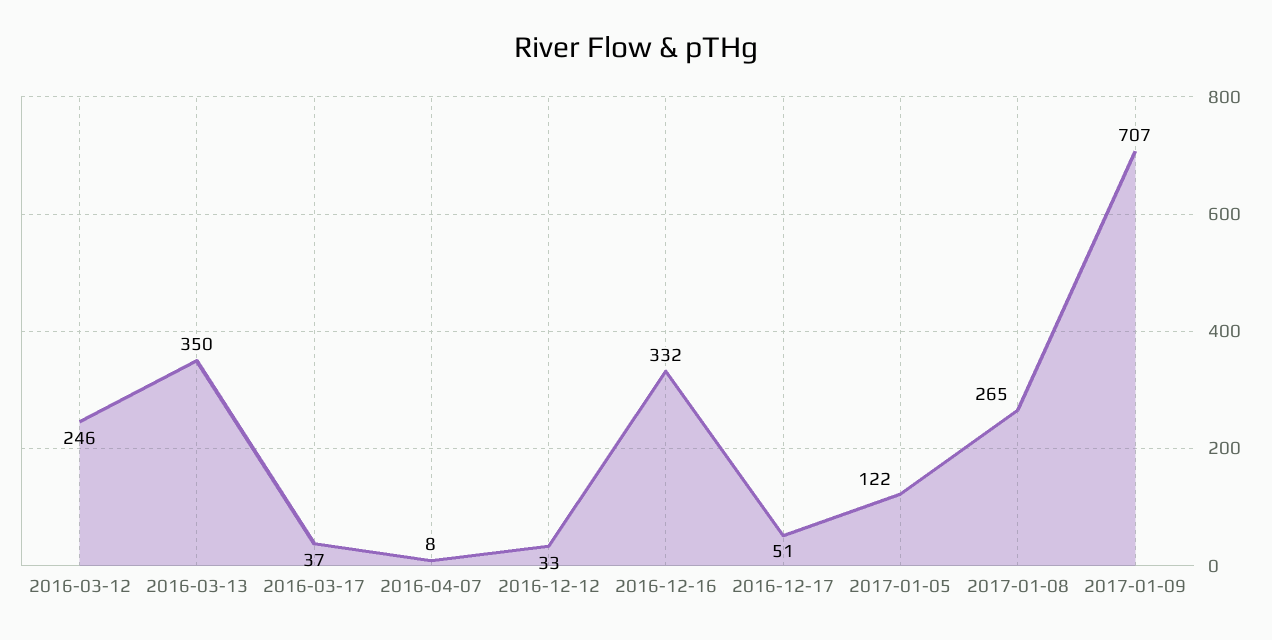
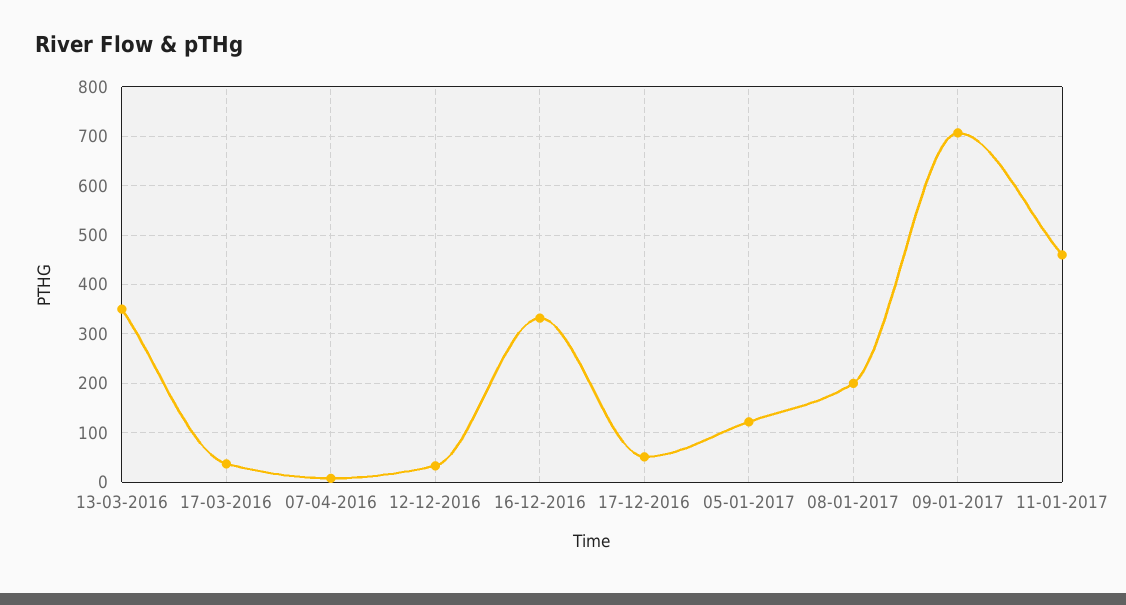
2016-03-12: 246 -> none
2017-01-08: 265 -> 200
11-01-2017: none -> 460

